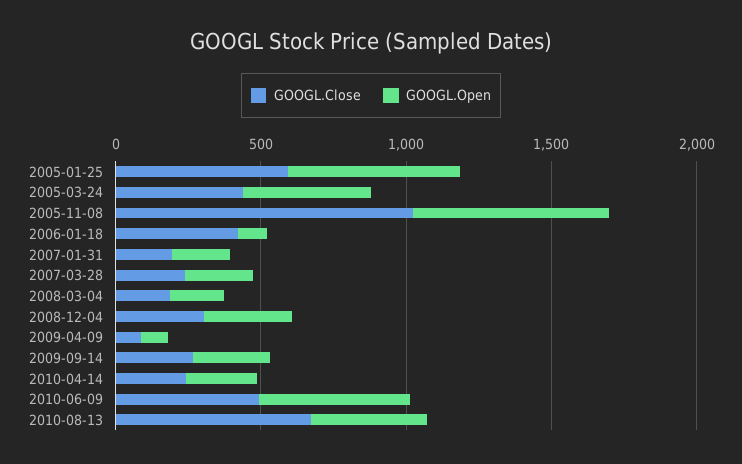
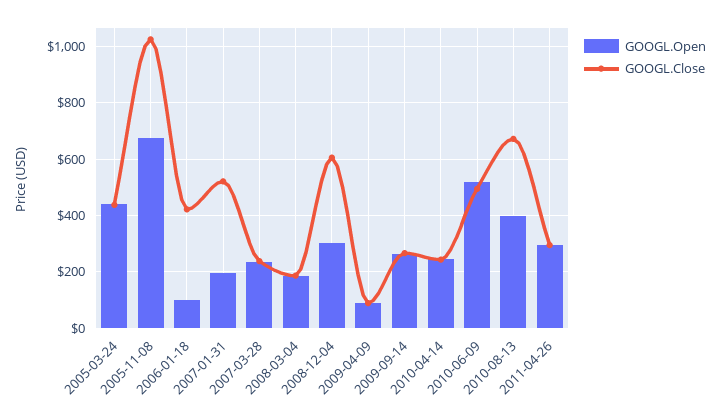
GOOGL.Close, 2005-01-25: 600 -> none
GOOGL.Open, 2005-01-25: 600 -> none
GOOGL.Close, 2007-01-31: 200 -> 525
GOOGL.Close, 2008-12-04: 300 -> 600
GOOGL.Open, 2011-04-26: none -> 300
GOOGL.Close, 2011-04-26: none -> 300

